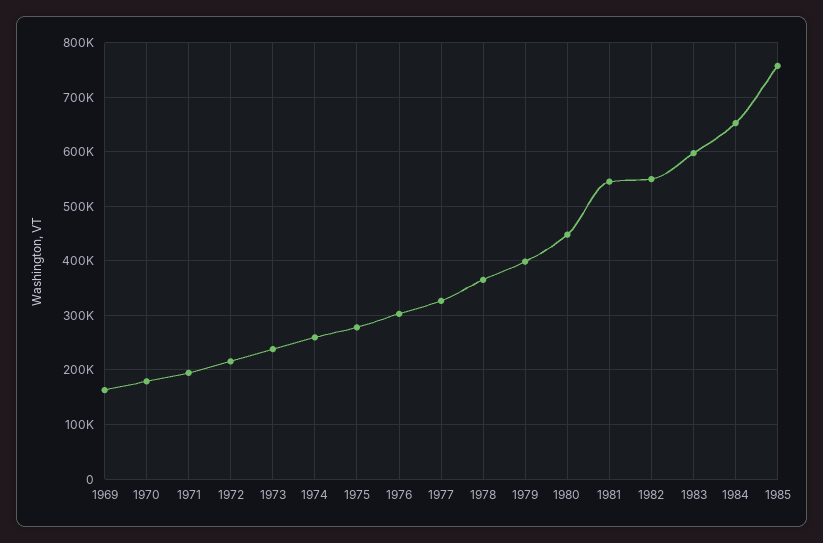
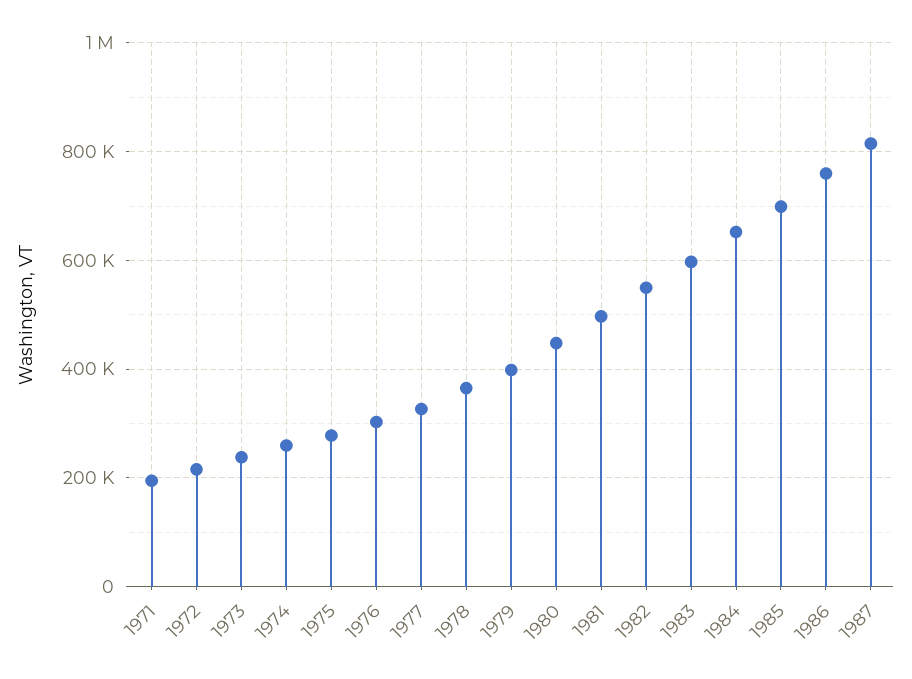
1969: 160000 -> none
1970: 180000 -> none
1981: 540000 -> 500000
1985: 760000 -> 700000
1986: none -> 760000
1987: none -> 820000

